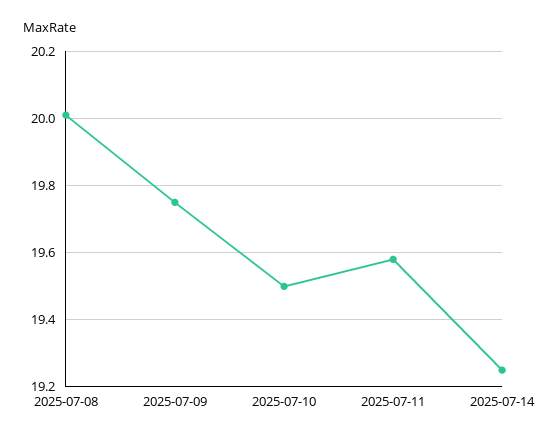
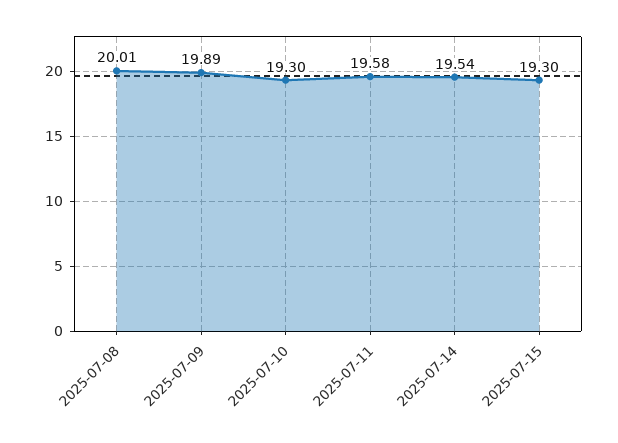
2025-07-09: 19.75 -> 19.89
2025-07-10: 19.5 -> 19.3
2025-07-14: 19.25 -> 19.54
2025-07-15: none -> 19.3

